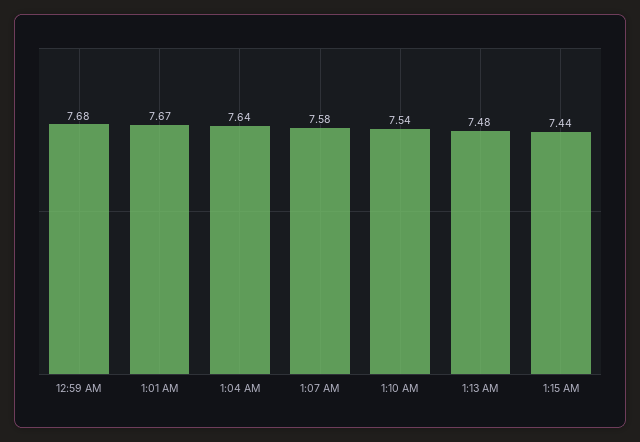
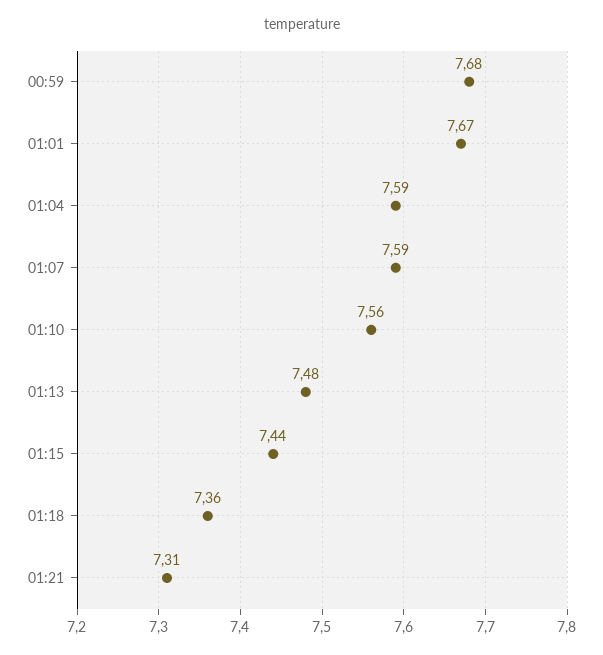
1:04 AM: 7.64 -> 7.59
1:07 AM: 7.58 -> 7.59
1:10 AM: 7.54 -> 7.56
01:18: none -> 7.36
01:21: none -> 7.31

